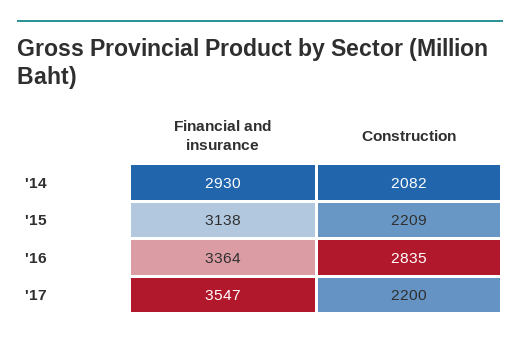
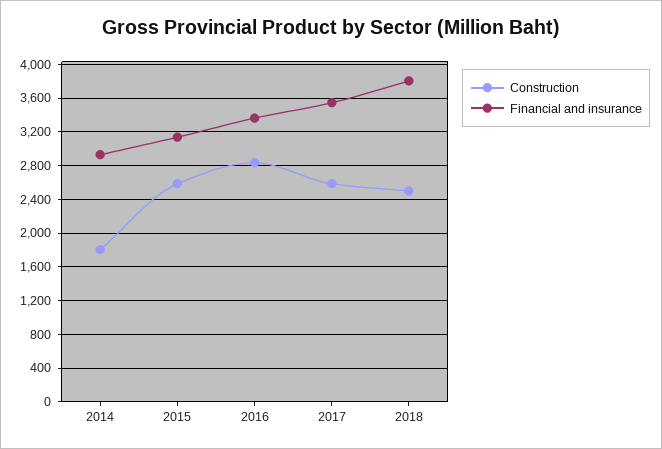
Construction, '14: 2082 -> 1800
Construction, '15: 2209 -> 2600
Construction, '17: 2200 -> 2600
Construction, 2018: none -> 2500
Financial and insurance, 2018: none -> 3800

